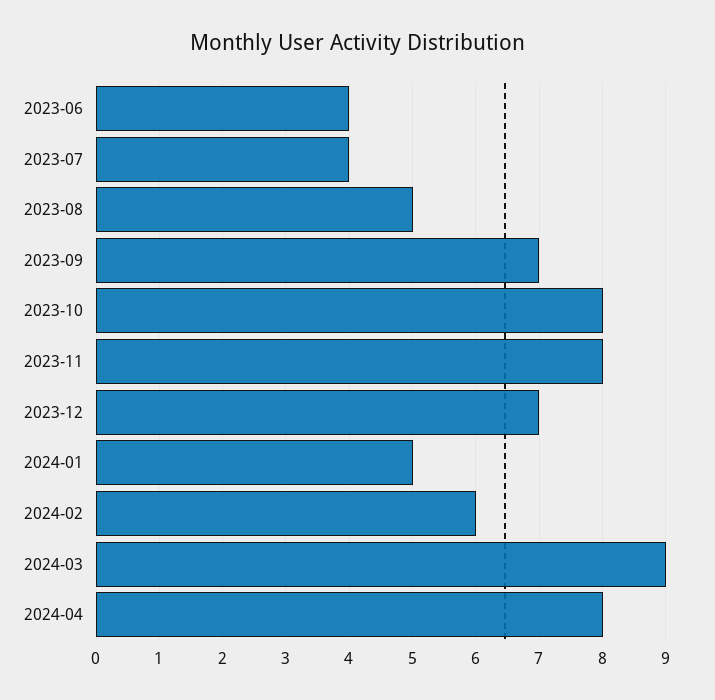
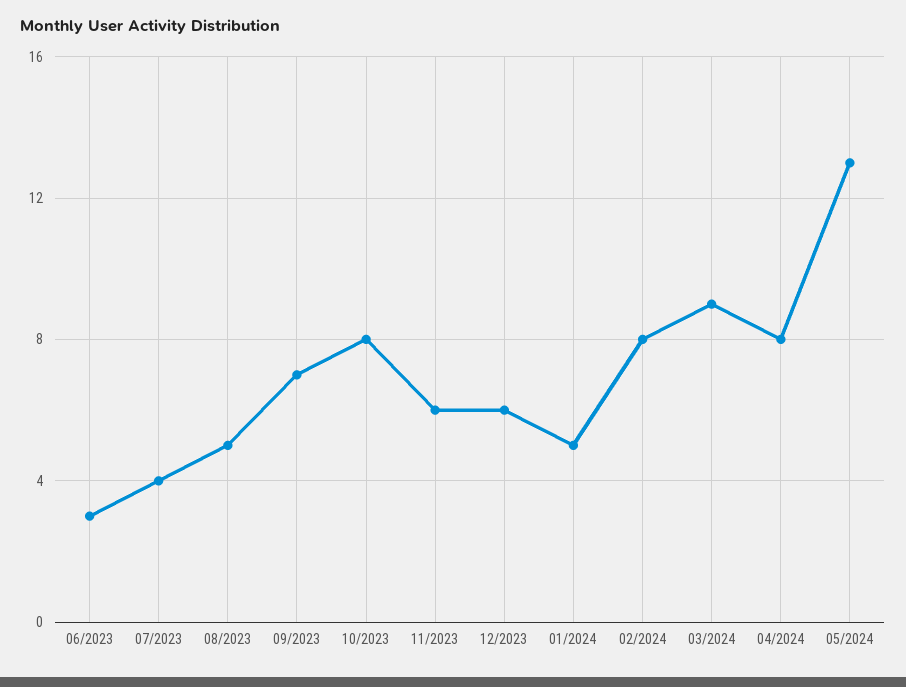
2023-06: 4 -> 3
2023-11: 8 -> 6
2023-12: 7 -> 6
2024-02: 6 -> 8
05/2024: none -> 13

